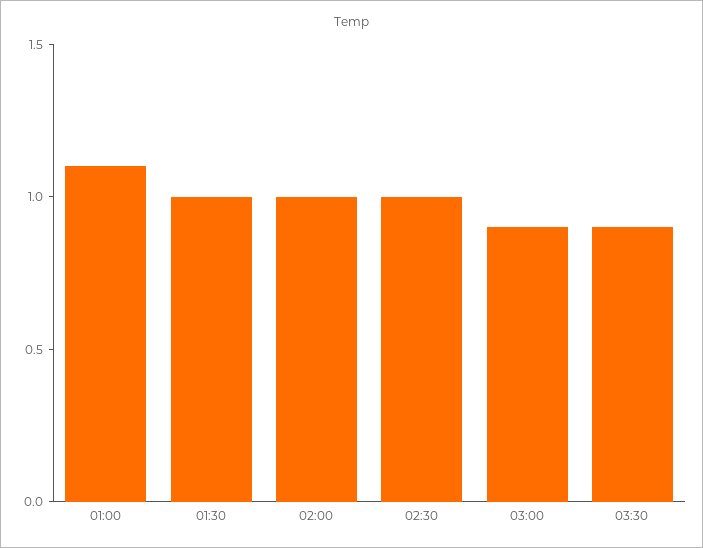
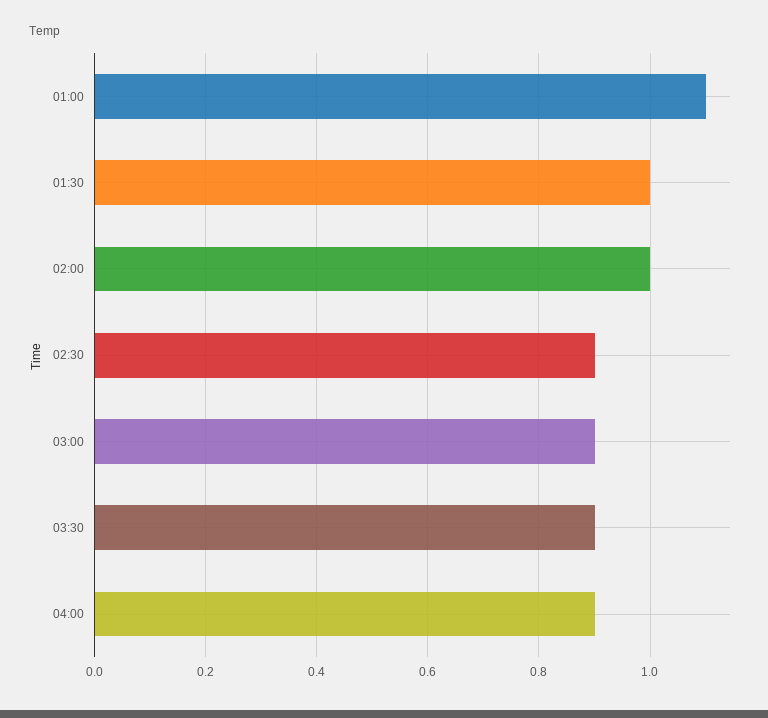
02:30: 1 -> 0.9
04:00: none -> 0.9

